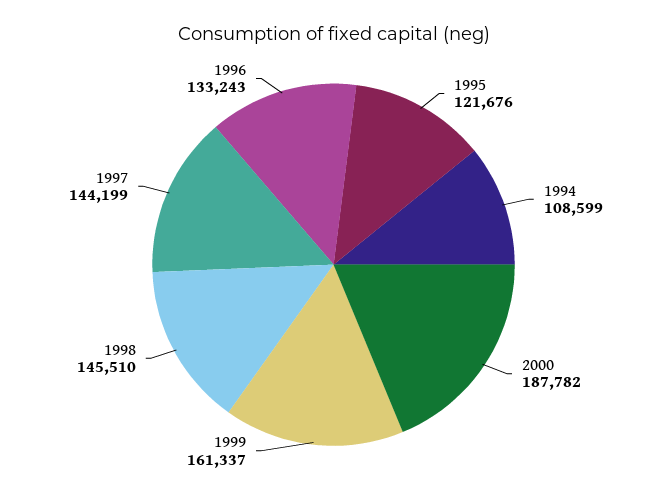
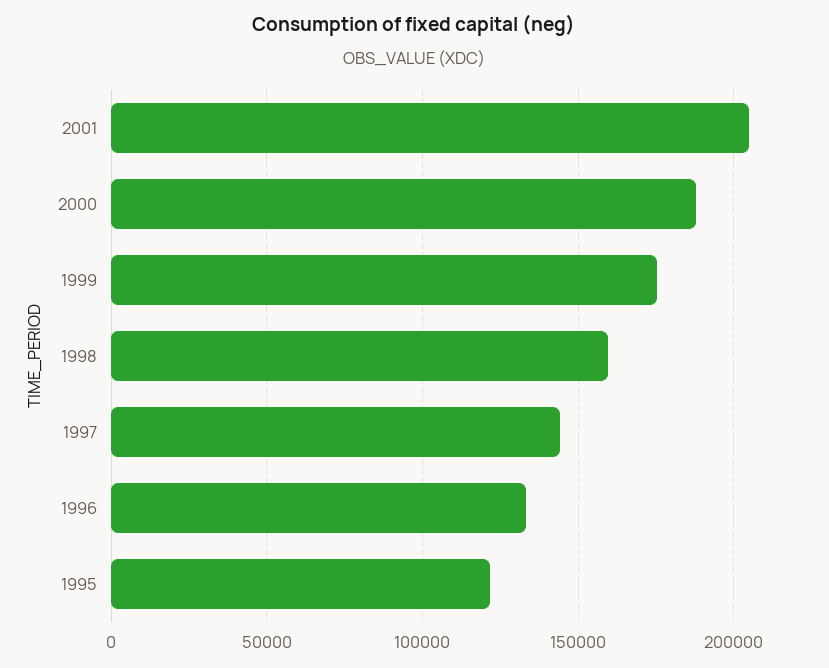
1994: 108599 -> none
1999: 161337 -> 175000
1998: 145510 -> 160000
2001: none -> 205000

